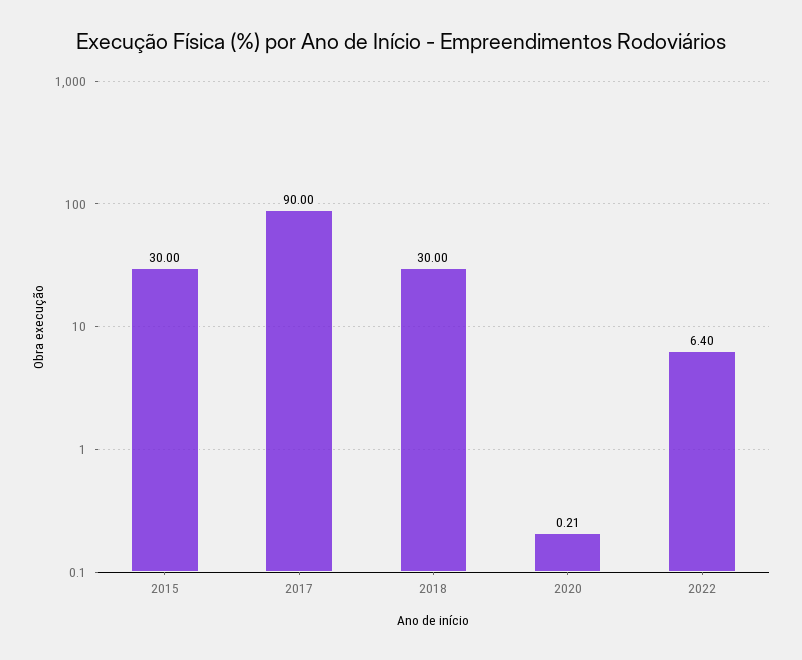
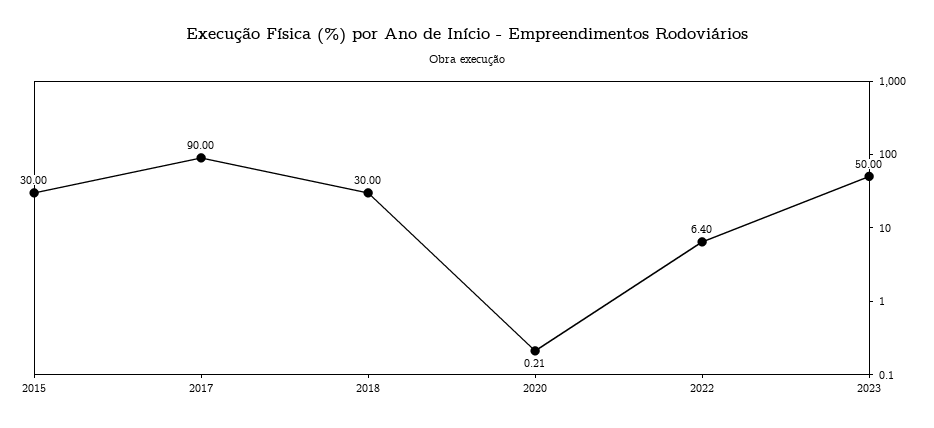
2023: none -> 50

